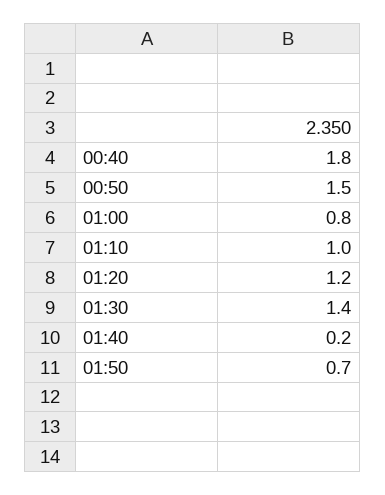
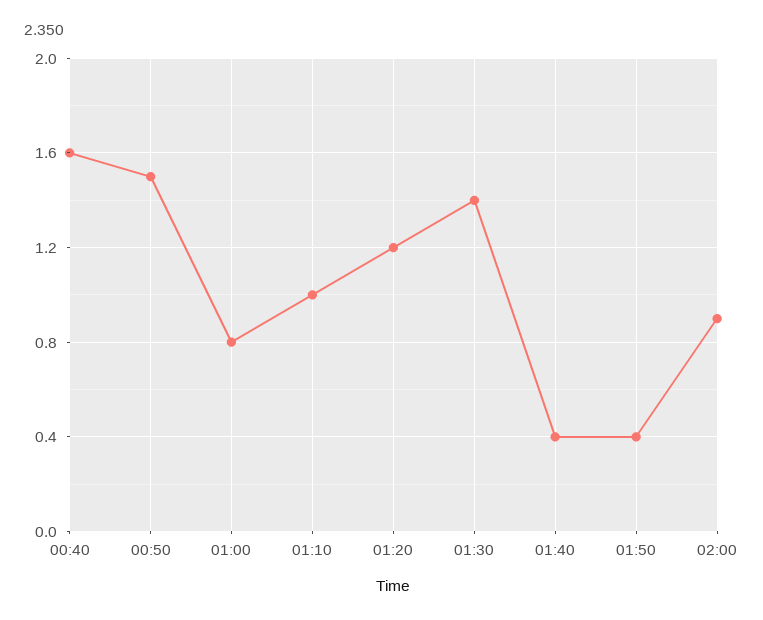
00:40: 1.8 -> 1.6
01:40: 0.2 -> 0.4
01:50: 0.7 -> 0.4
02:00: none -> 0.9

